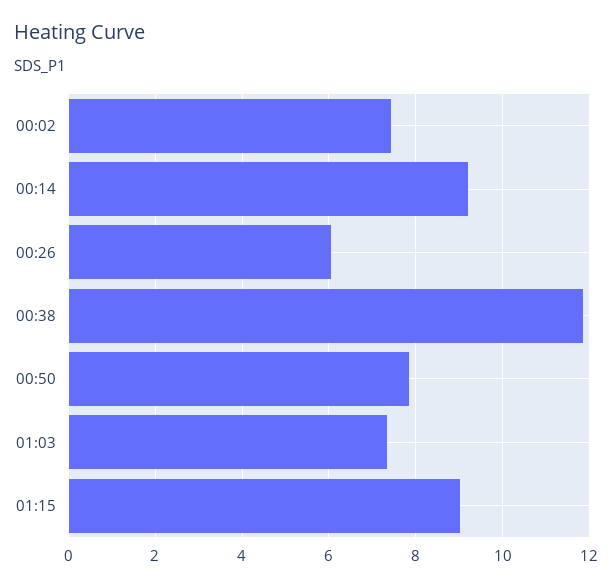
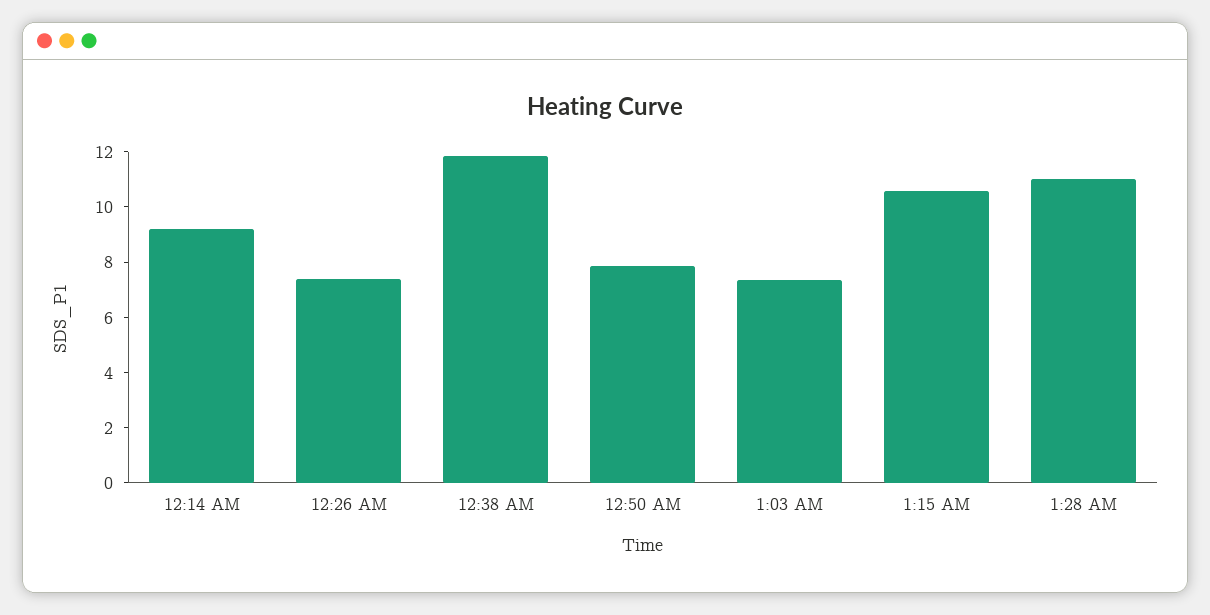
00:02: 7.4 -> none
00:26: 6 -> 7.5
01:15: 9 -> 10.5
1:28 AM: none -> 11

